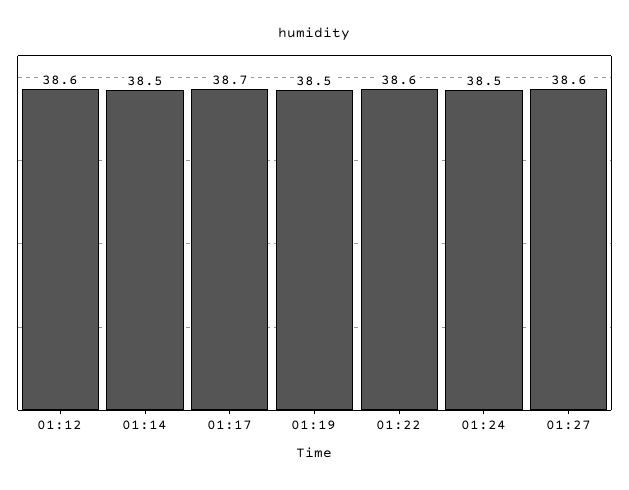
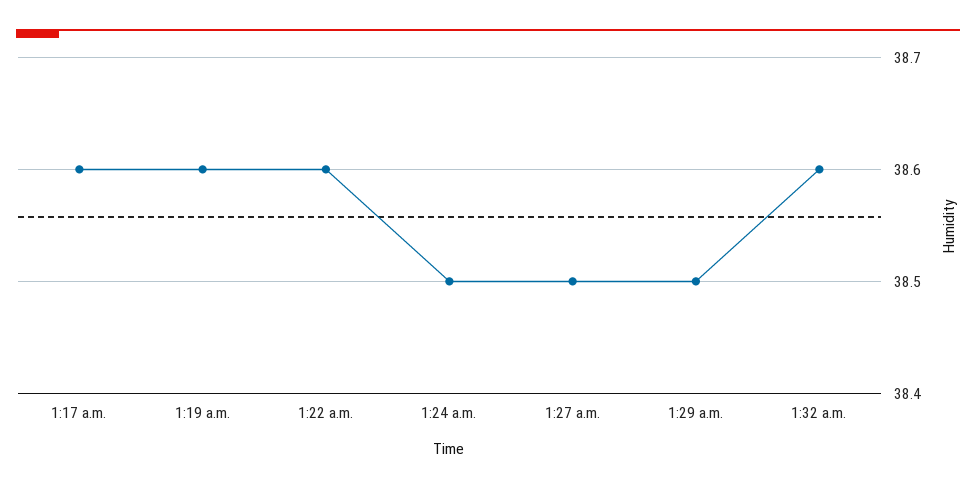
01:12: 38.6 -> none
01:14: 38.5 -> none
01:17: 38.7 -> 38.6
01:19: 38.5 -> 38.6
01:27: 38.6 -> 38.5
1:29 a.m.: none -> 38.5
1:32 a.m.: none -> 38.6

